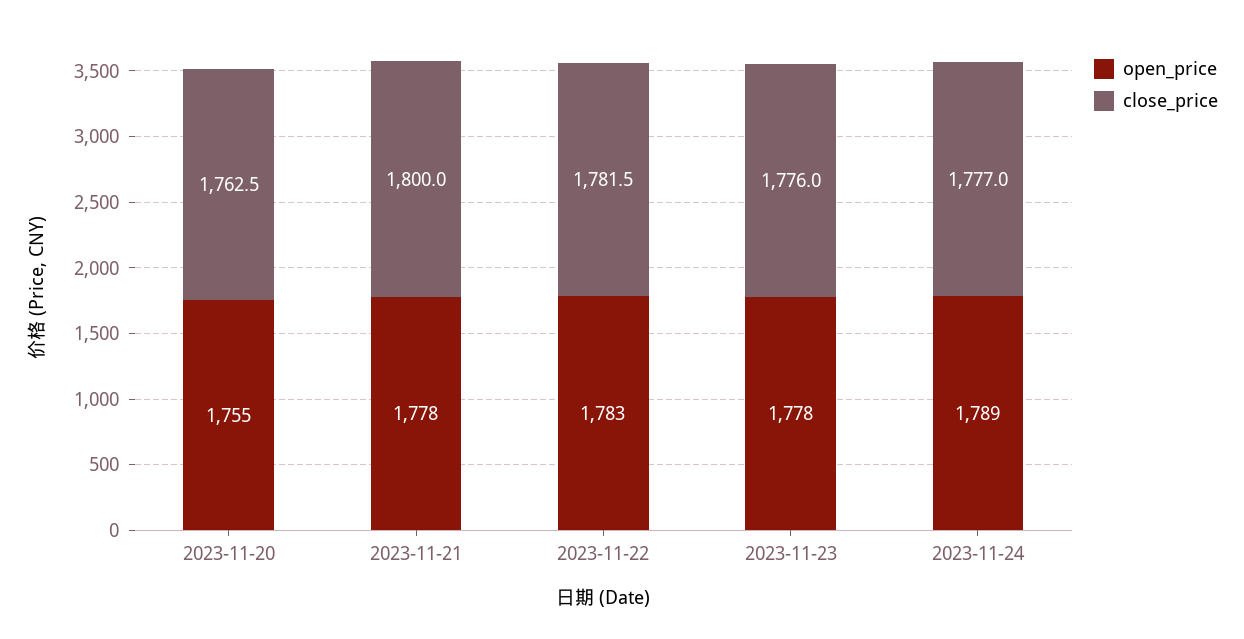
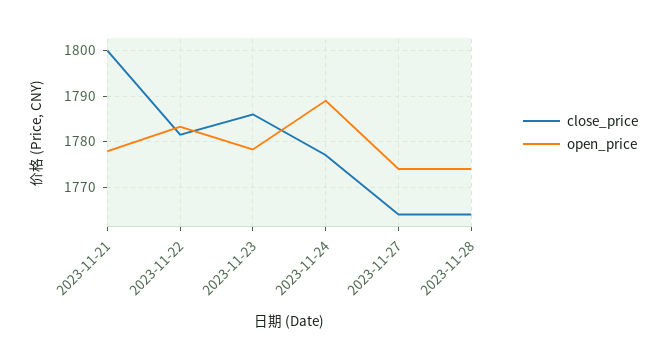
open_price, 2023-11-20: 1755 -> none
close_price, 2023-11-20: 1762.5 -> none
close_price, 2023-11-23: 1776 -> 1786
close_price, 2023-11-27: none -> 1764
open_price, 2023-11-27: none -> 1774
close_price, 2023-11-28: none -> 1764
open_price, 2023-11-28: none -> 1774

